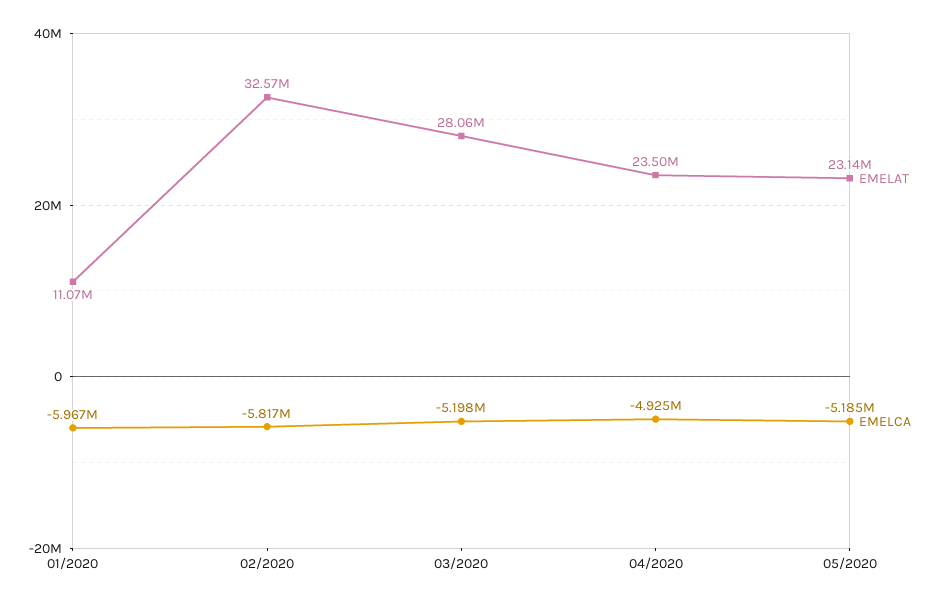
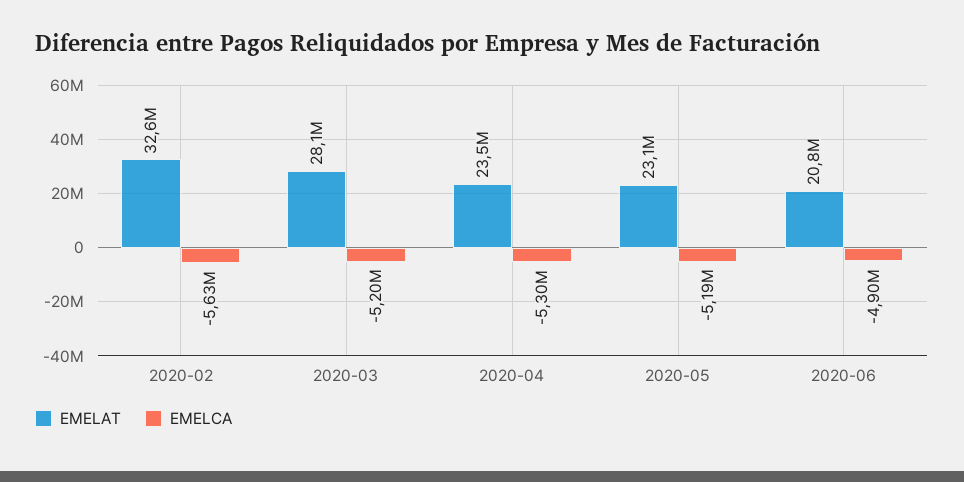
EMELAT, 01/2020: 11070000 -> none
EMELCA, 01/2020: -5967000 -> none
EMELCA, 02/2020: -5817000 -> -5630000
EMELCA, 04/2020: -4925000 -> -5300000
EMELAT, 2020-06: none -> 20800000
EMELCA, 2020-06: none -> -4900000

